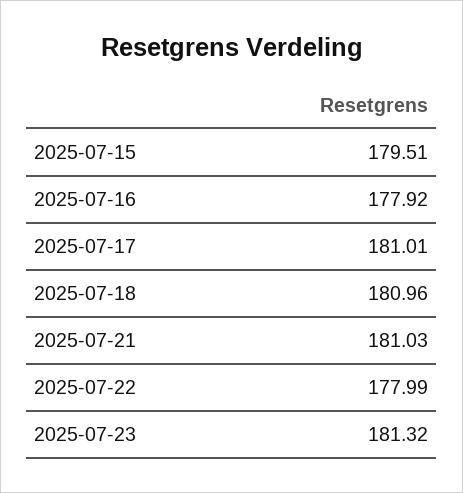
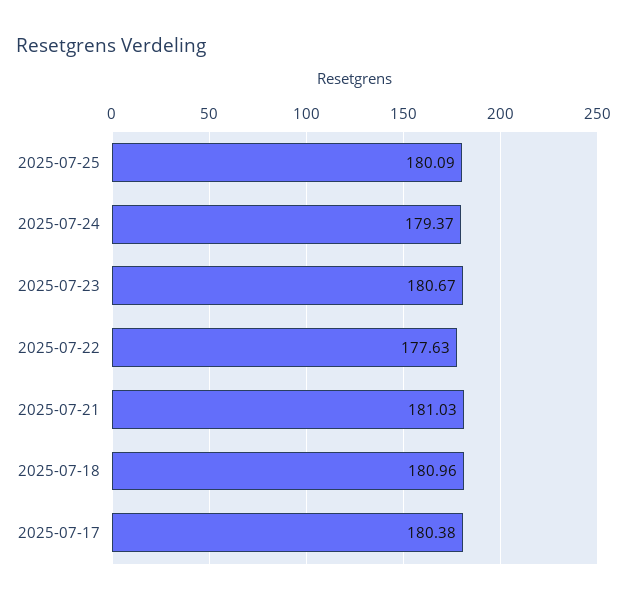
2025-07-15: 179.51 -> none
2025-07-16: 177.92 -> none
2025-07-17: 181.01 -> 180.38
2025-07-22: 177.99 -> 177.63
2025-07-23: 181.32 -> 180.67
2025-07-25: none -> 180.09
2025-07-24: none -> 179.37

